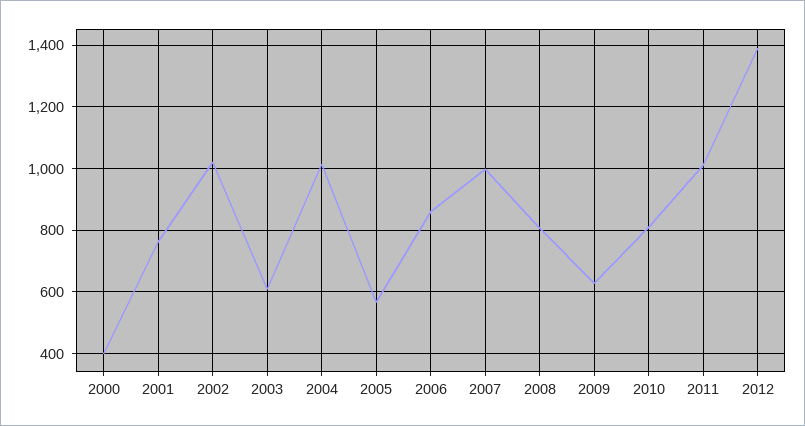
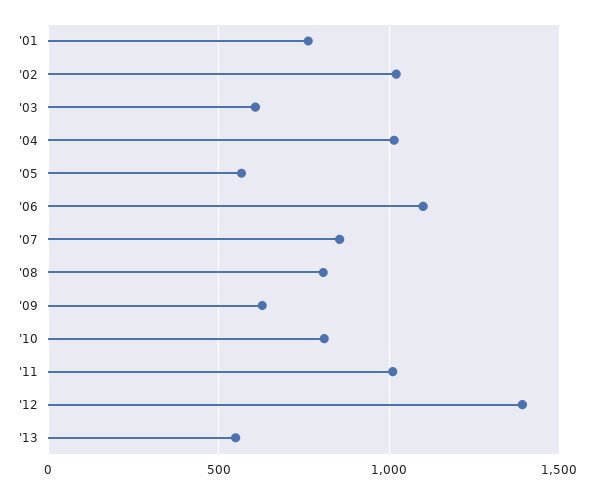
2000: 400 -> none
2006: 860 -> 1100
2007: 1000 -> 850
'13: none -> 550

